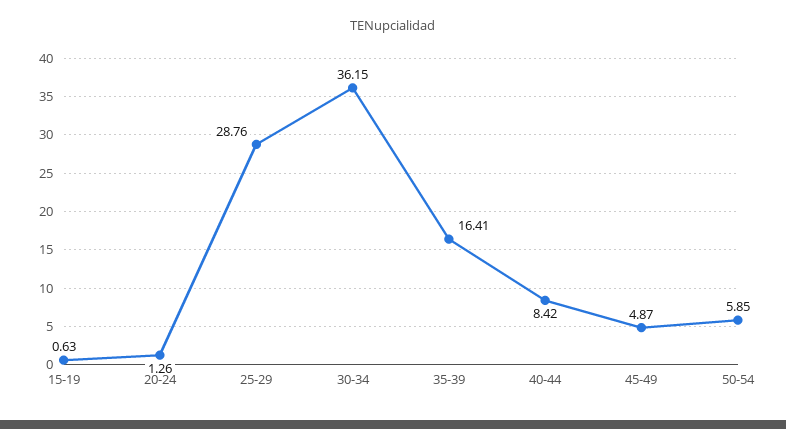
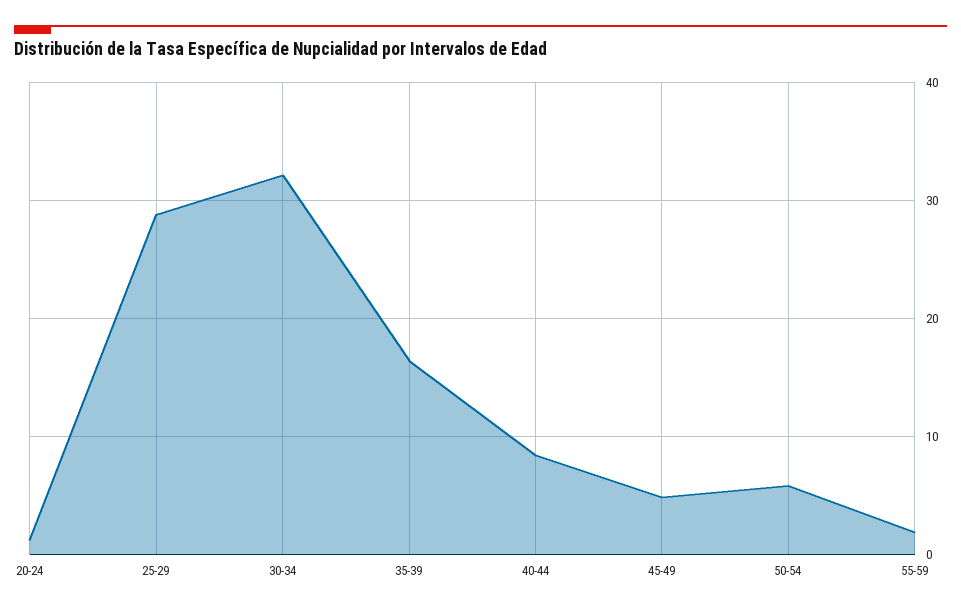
15-19: 0.63 -> none
30-34: 36.15 -> 32
55-59: none -> 2

